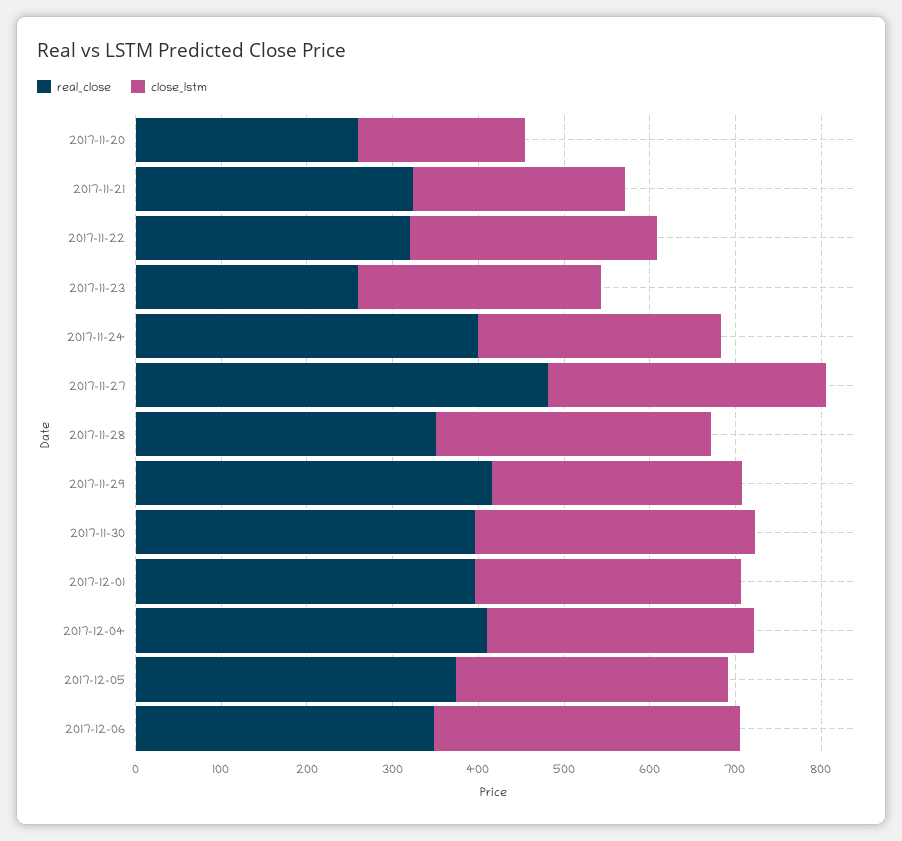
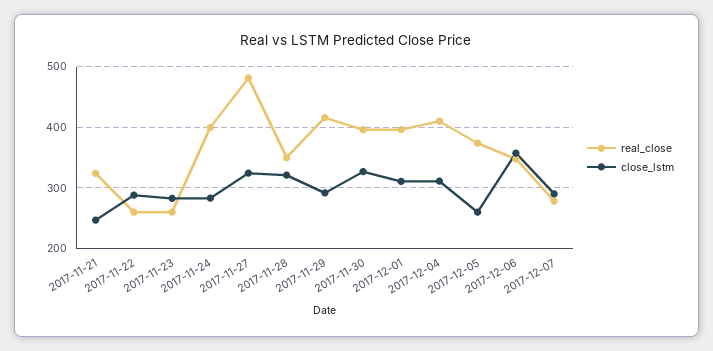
real_close, 2017-11-20: 260 -> none
close_lstm, 2017-11-20: 200 -> none
real_close, 2017-11-22: 320 -> 260
close_lstm, 2017-12-05: 320 -> 260
real_close, 2017-12-07: none -> 280
close_lstm, 2017-12-07: none -> 290

